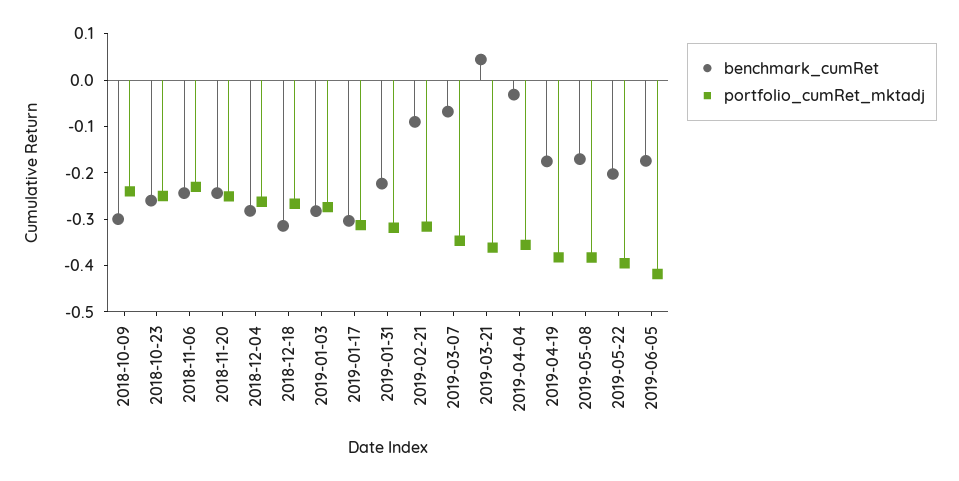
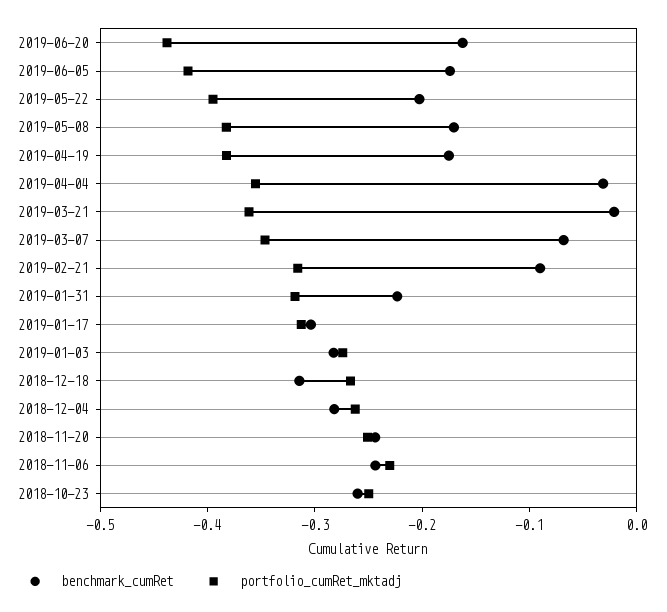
benchmark_cumRet, 2018-10-09: -0.3 -> none
portfolio_cumRet_mktadj, 2018-10-09: -0.24 -> none
benchmark_cumRet, 2019-03-21: 0.04 -> -0.02
benchmark_cumRet, 2019-06-20: none -> -0.16
portfolio_cumRet_mktadj, 2019-06-20: none -> -0.44

